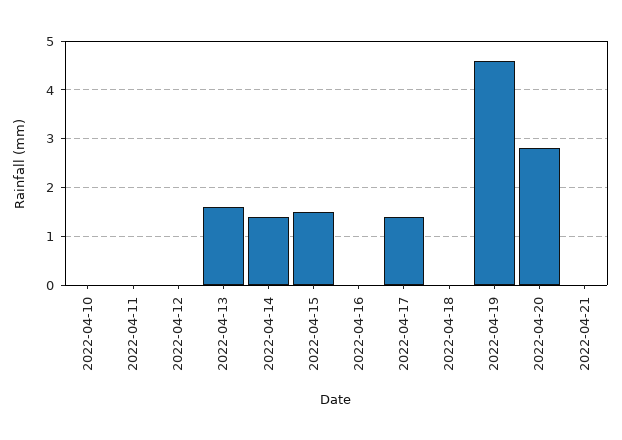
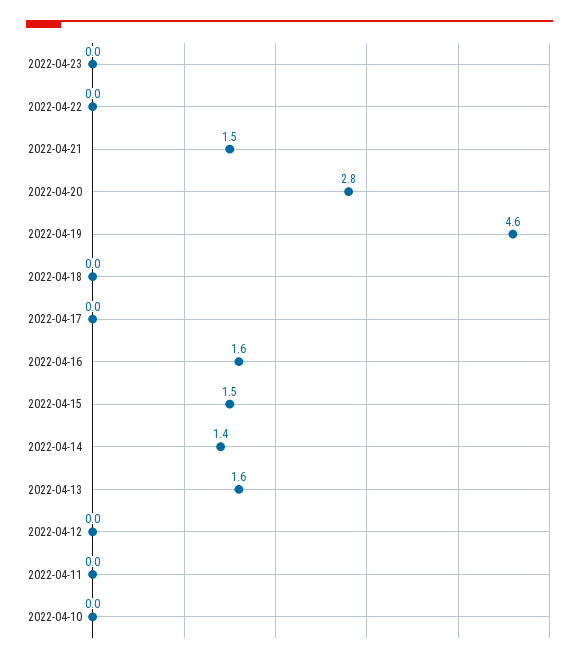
2022-04-16: 0 -> 1.6
2022-04-17: 1.5 -> 0
2022-04-21: 0 -> 1.5
2022-04-23: none -> 0
2022-04-22: none -> 0

